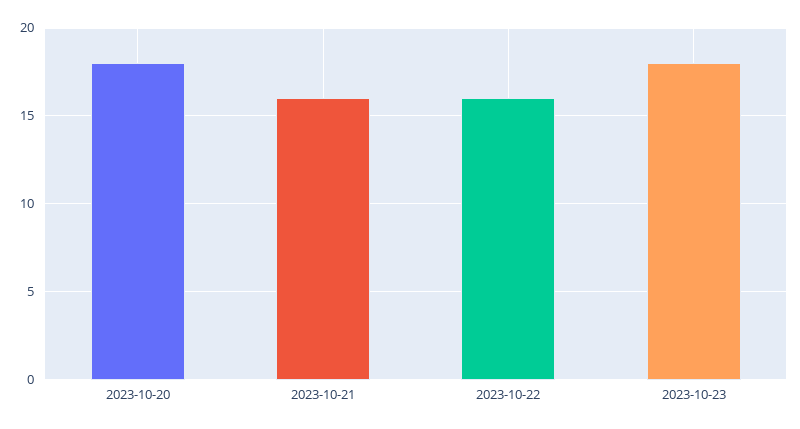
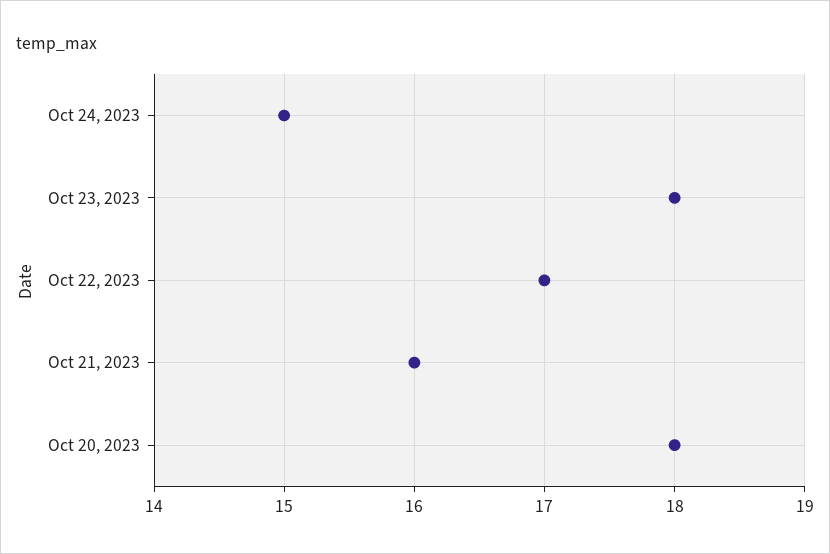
2023-10-22: 16 -> 17
Oct 24, 2023: none -> 15

